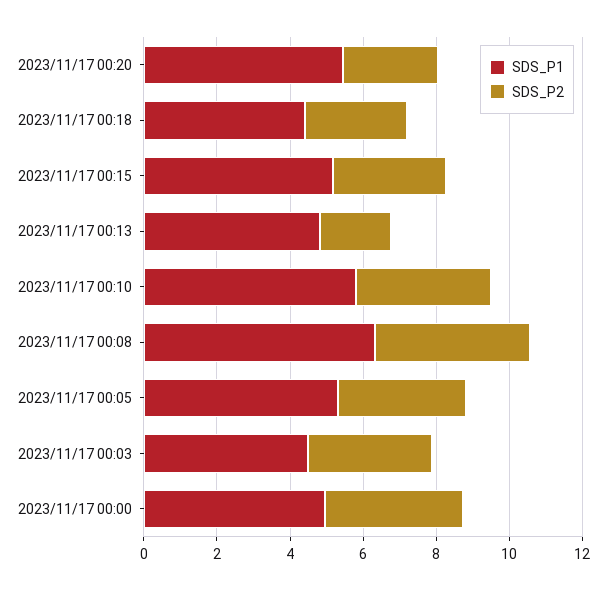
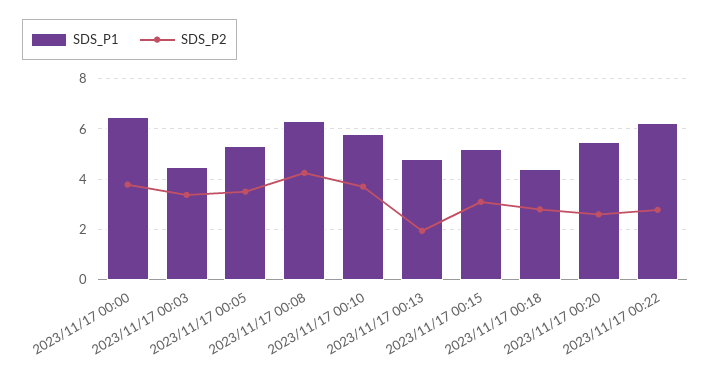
SDS_P1, 2023/11/17 00:00: 5 -> 6.5
SDS_P1, 2023/11/17 00:22: none -> 6.25
SDS_P2, 2023/11/17 00:22: none -> 2.75

